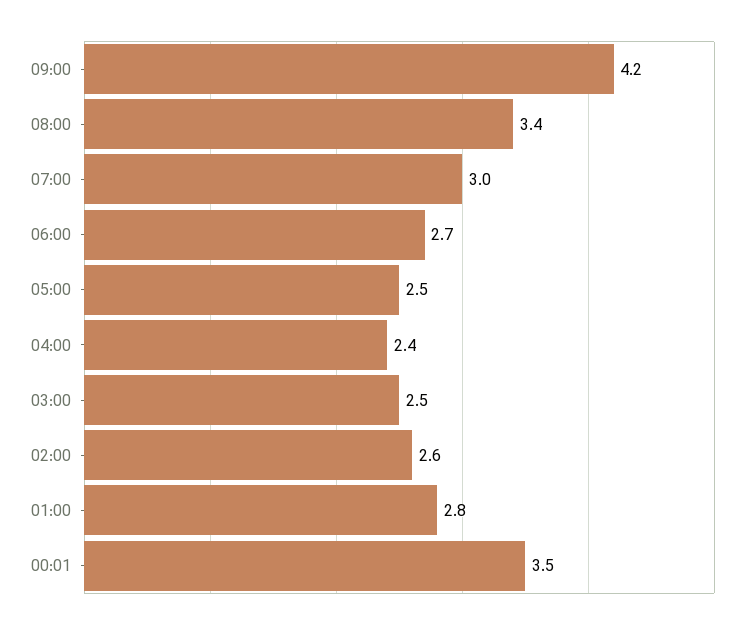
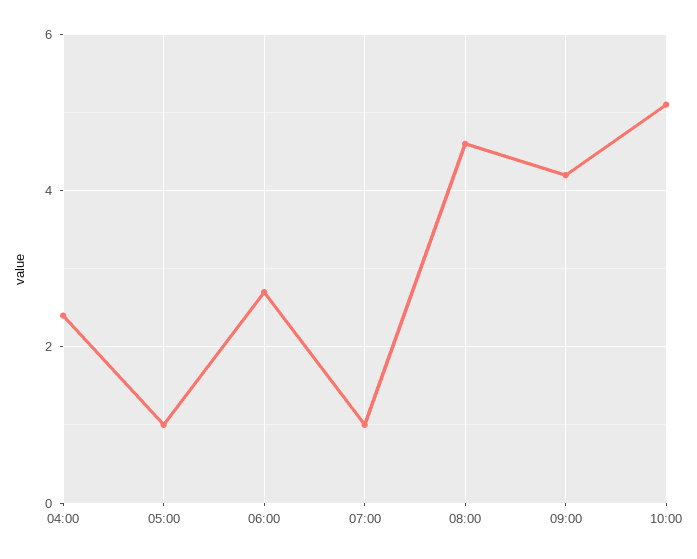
08:00: 3.4 -> 4.5
07:00: 3 -> 1
05:00: 2.5 -> 1
03:00: 2.5 -> none
02:00: 2.6 -> none
01:00: 2.8 -> none
00:01: 3.5 -> none
10:00: none -> 5

